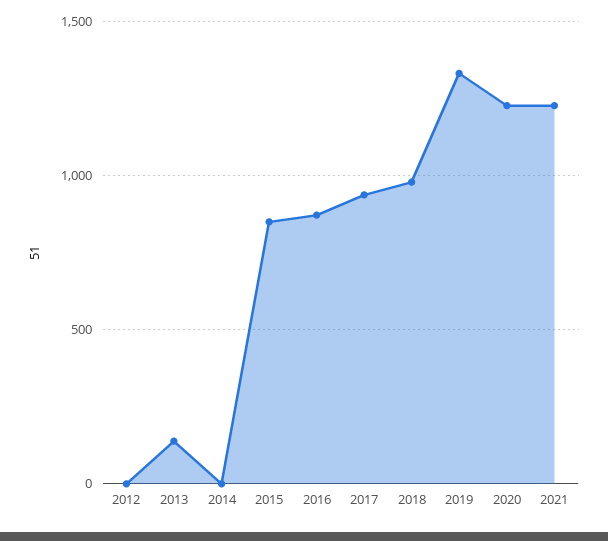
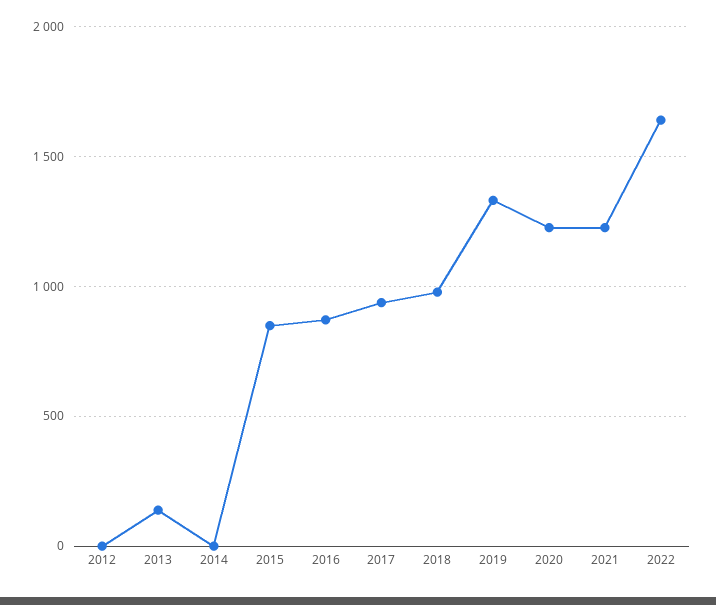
2022: none -> 1650

